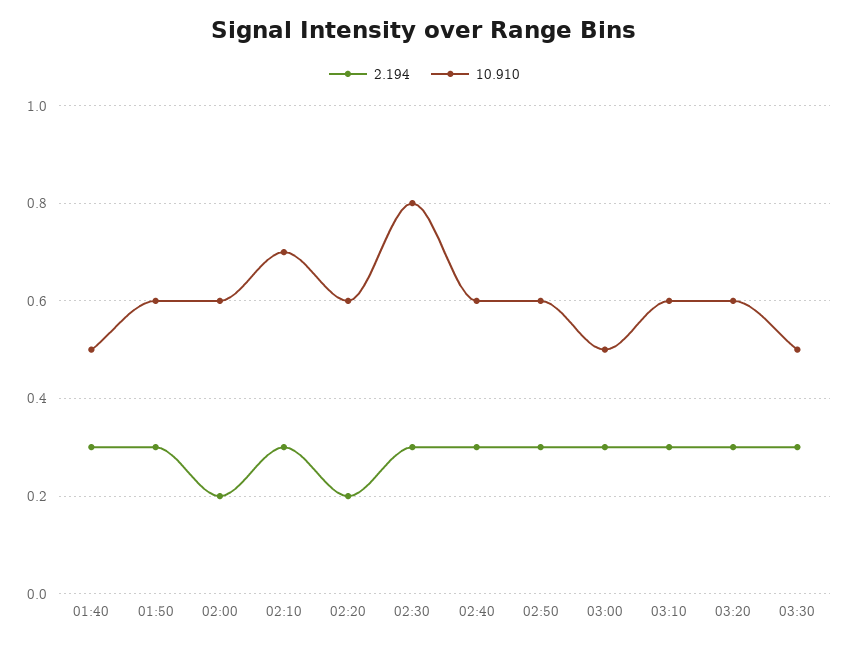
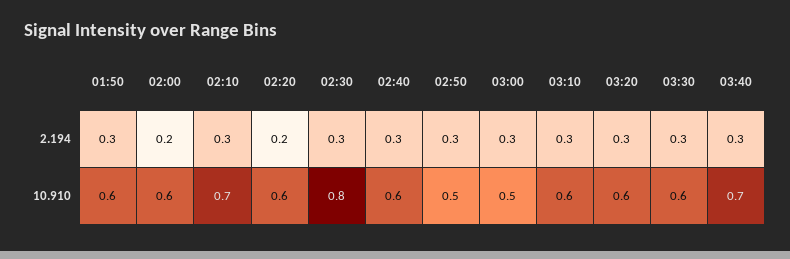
2.194, 01:40: 0.3 -> none
10.910, 01:40: 0.5 -> none
10.910, 02:50: 0.6 -> 0.5
10.910, 03:30: 0.5 -> 0.6
2.194, 03:40: none -> 0.3
10.910, 03:40: none -> 0.7

